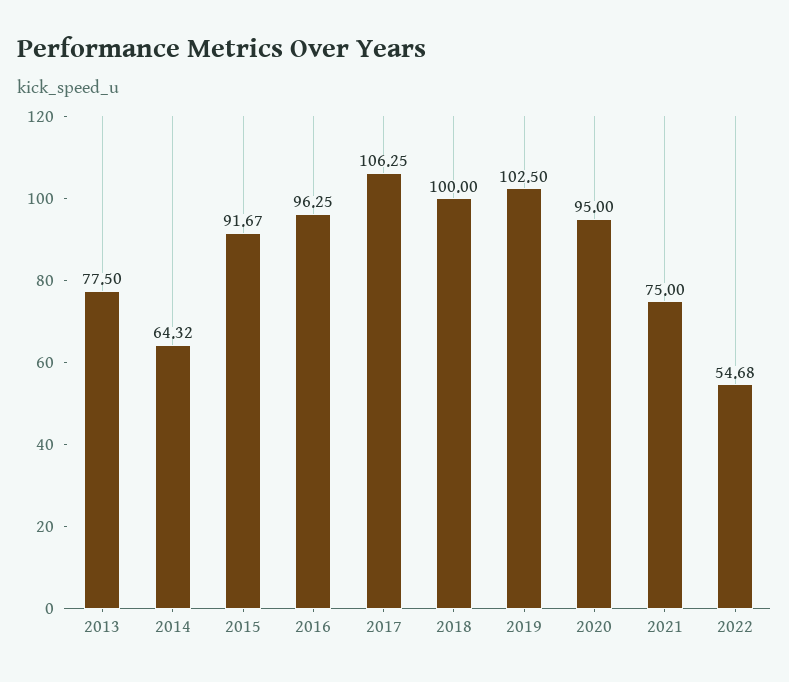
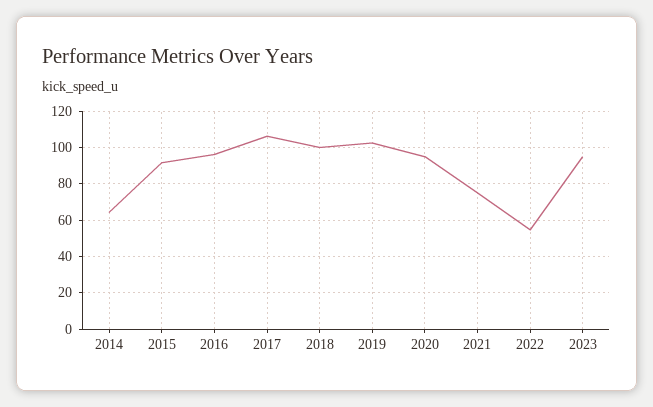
2013: 77.5 -> none
2023: none -> 95

